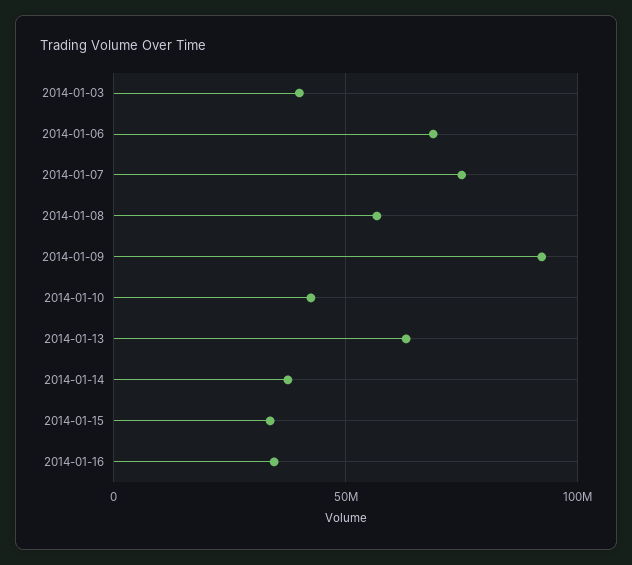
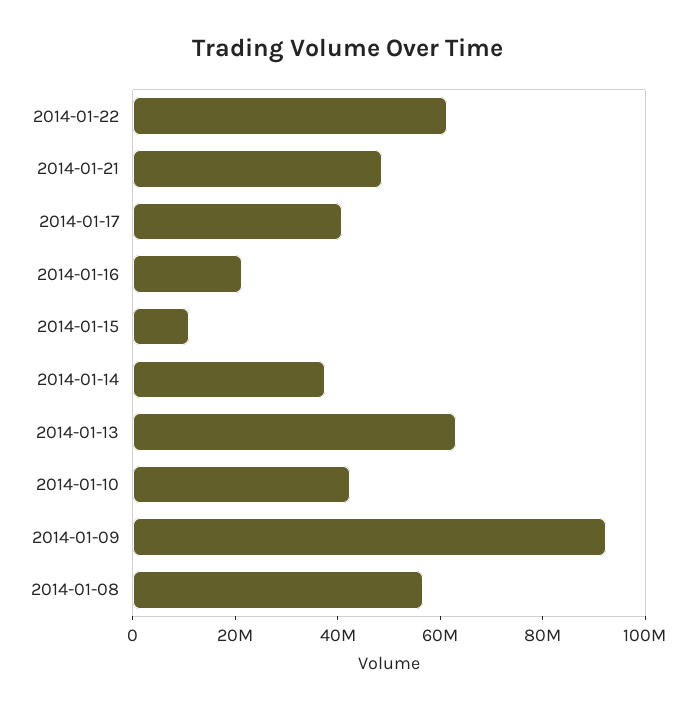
2014-01-03: 40000000 -> none
2014-01-06: 70000000 -> none
2014-01-07: 75000000 -> none
2014-01-15: 35000000 -> 10000000
2014-01-16: 35000000 -> 20000000
2014-01-22: none -> 60000000
2014-01-21: none -> 50000000
2014-01-17: none -> 40000000

